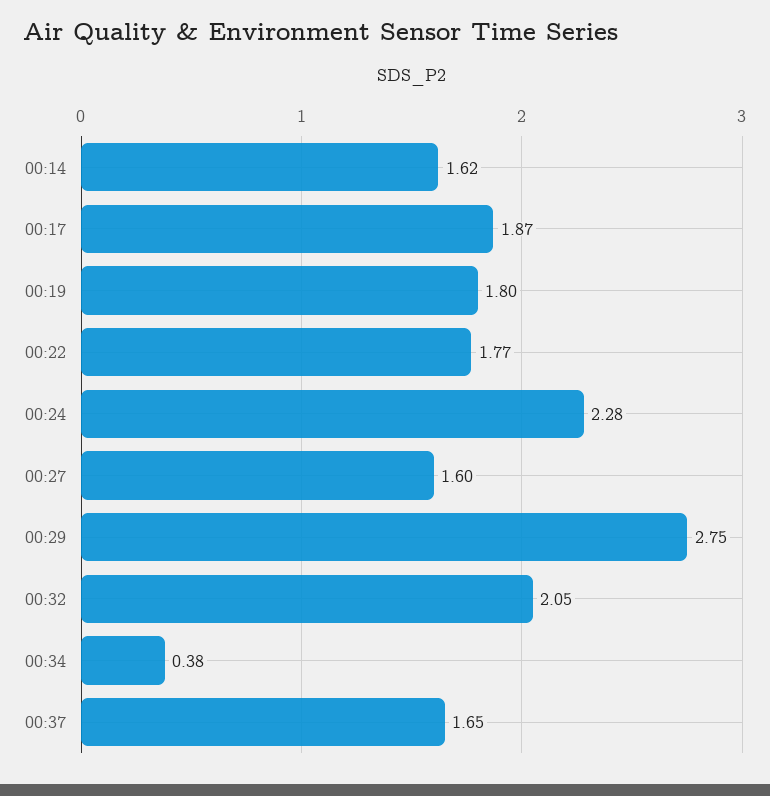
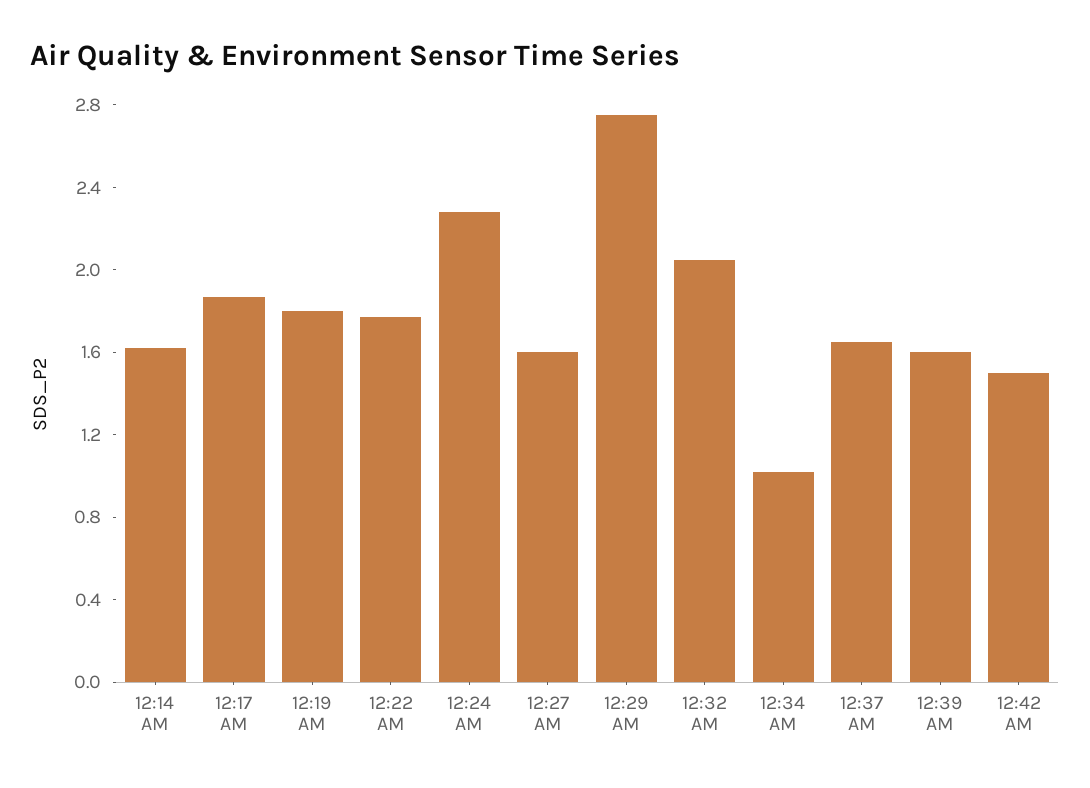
00:34: 0.38 -> 1
12:39 AM: none -> 1.6
12:42 AM: none -> 1.5

